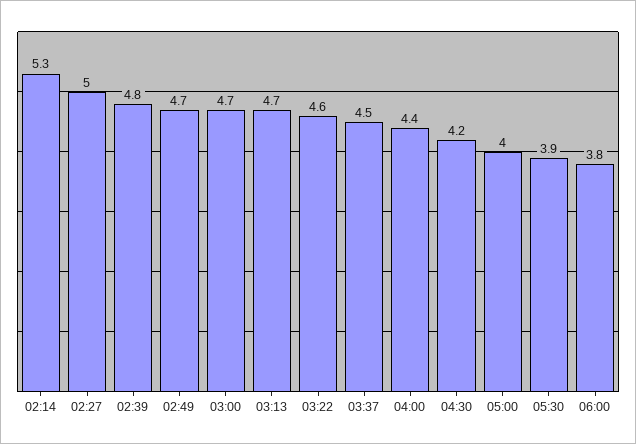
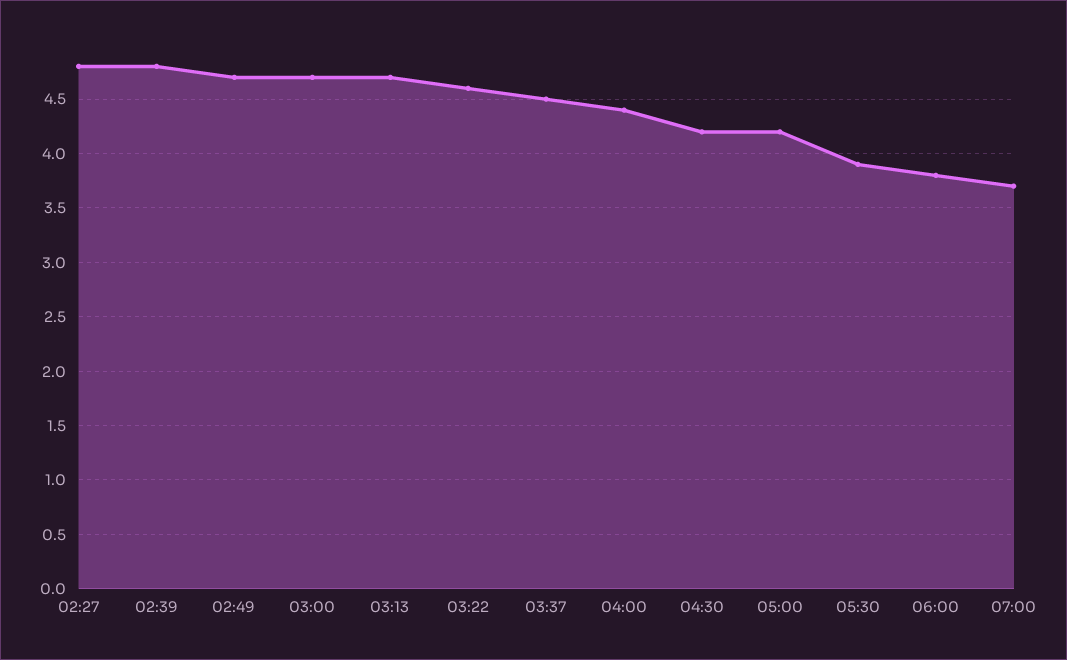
02:14: 5.3 -> none
02:27: 5 -> 4.8
05:00: 4 -> 4.2
07:00: none -> 3.7

